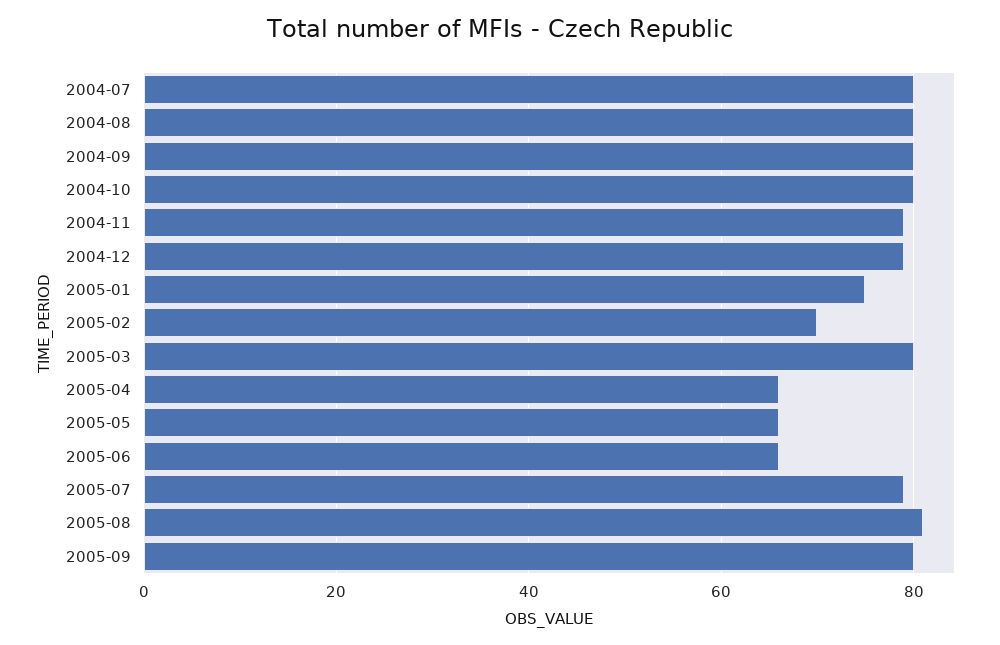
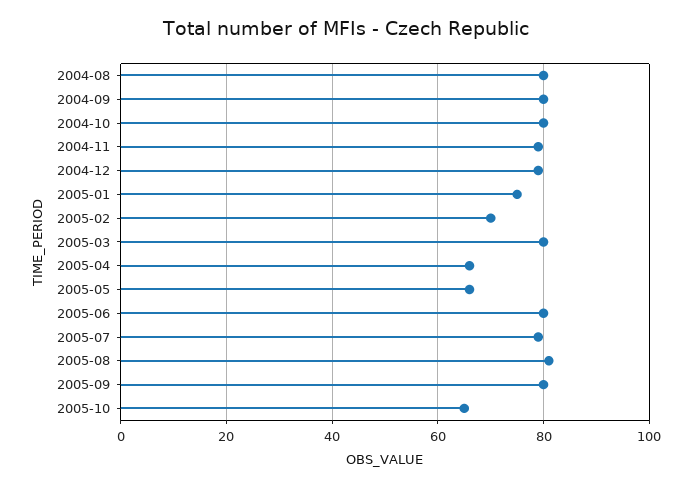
2004-07: 80 -> none
2005-06: 65 -> 80
2005-10: none -> 65

